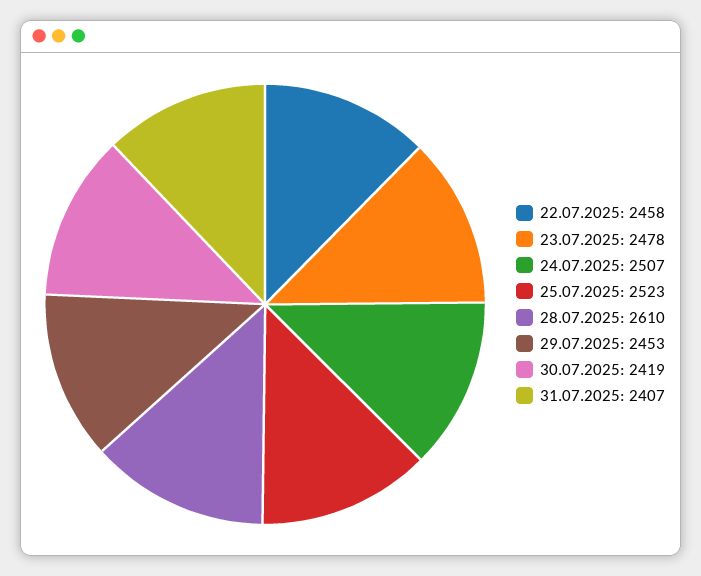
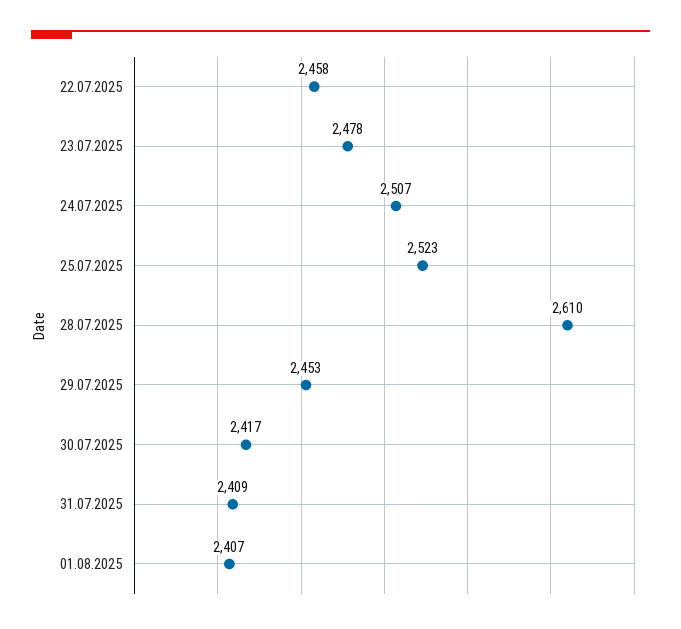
30.07.2025: 2419 -> 2417
31.07.2025: 2407 -> 2409
01.08.2025: none -> 2407

